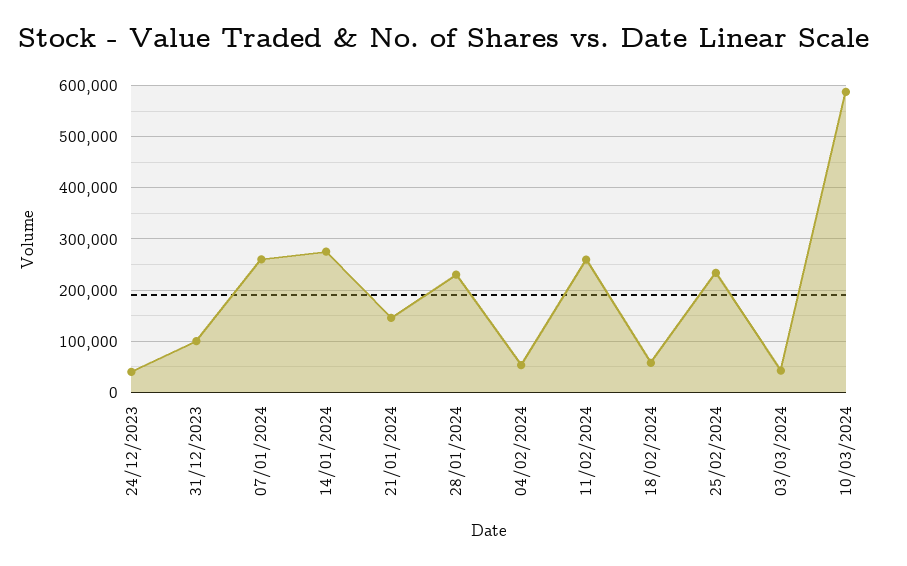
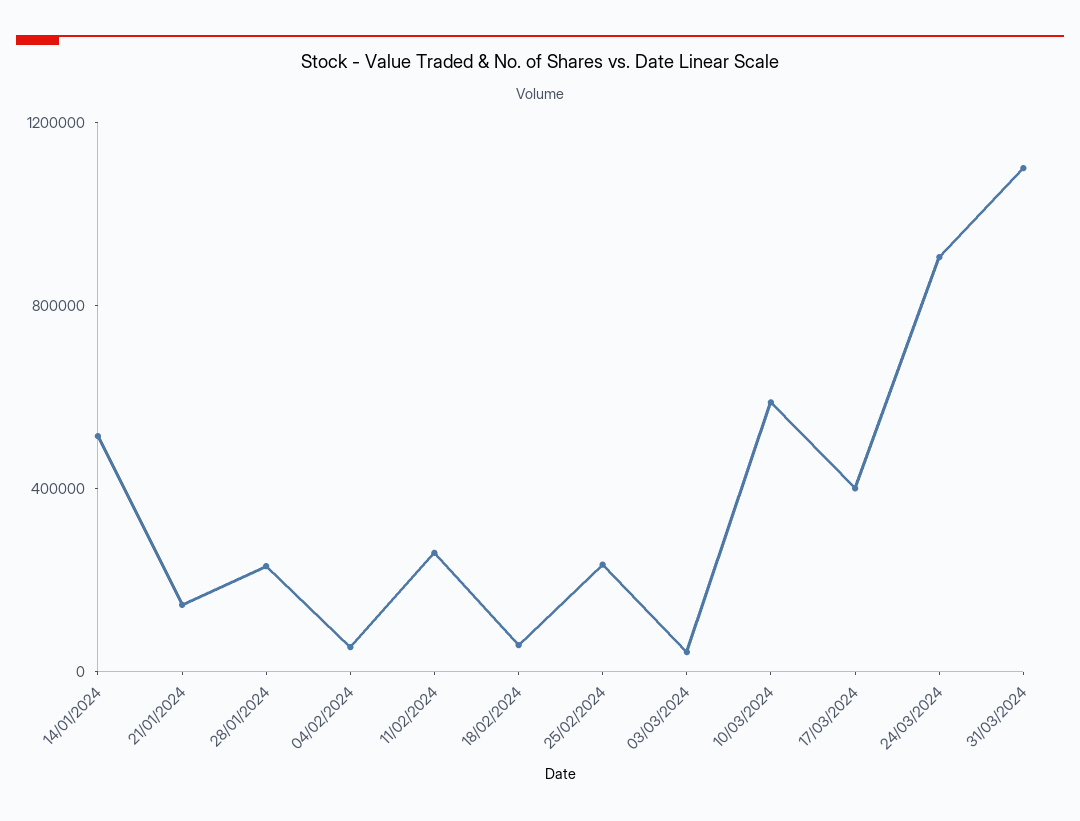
24/12/2023: 40000 -> none
31/12/2023: 100000 -> none
07/01/2024: 260000 -> none
14/01/2024: 280000 -> 500000
17/03/2024: none -> 400000
24/03/2024: none -> 900000
31/03/2024: none -> 1100000

